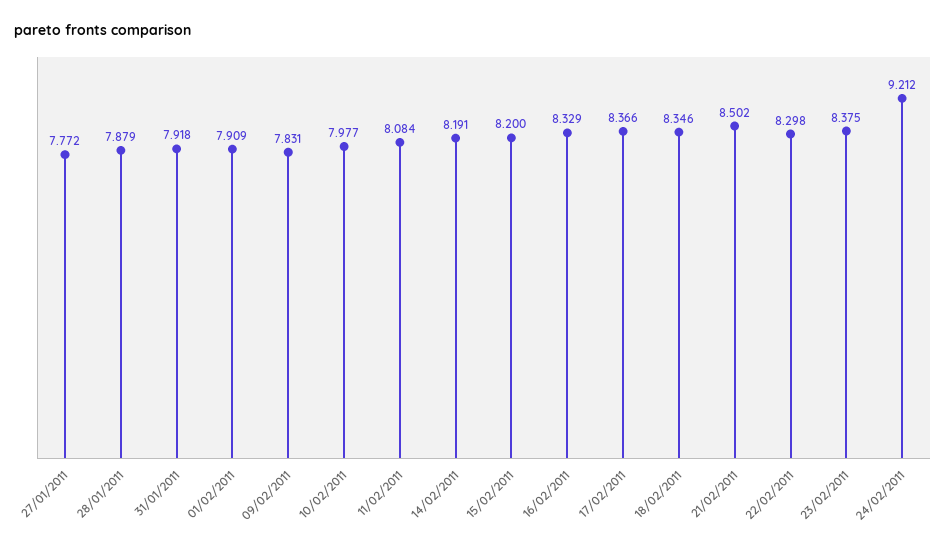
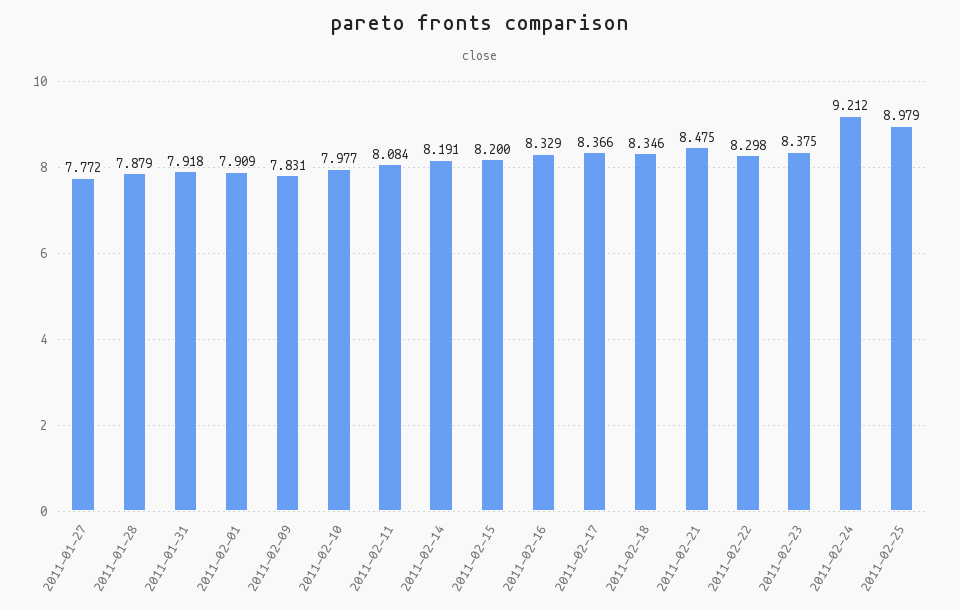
21/02/2011: 8.502 -> 8.475
2011-02-25: none -> 8.979

